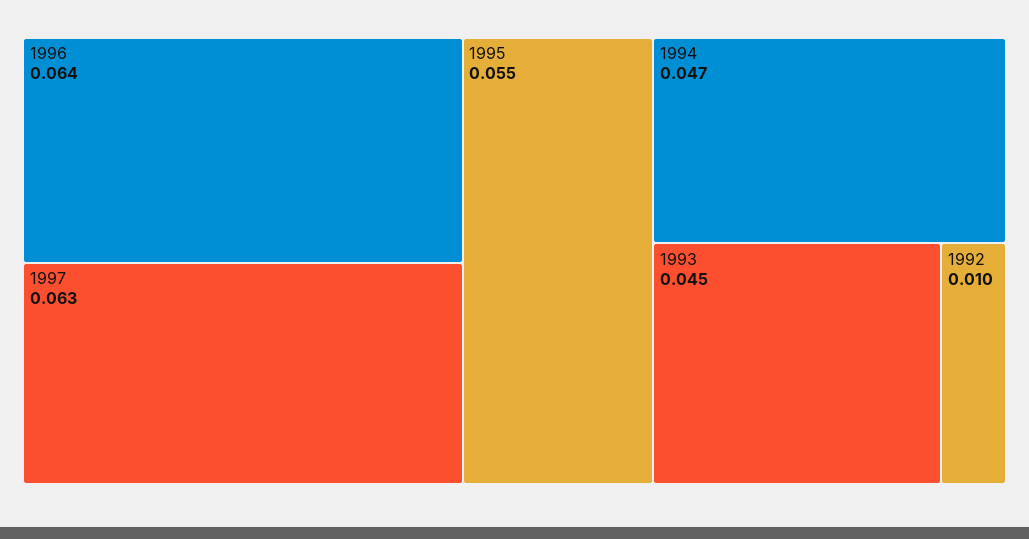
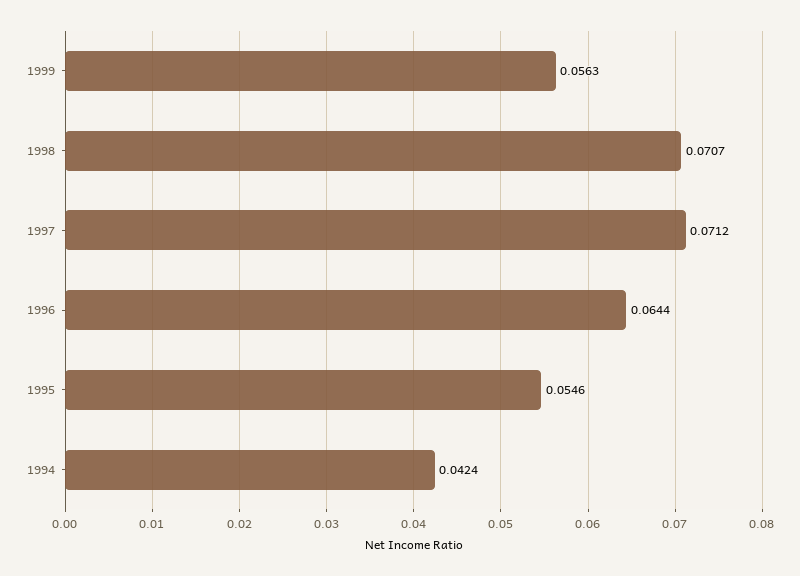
1997: 0.063 -> 0.0712
1994: 0.047 -> 0.0424
1993: 0.045 -> none
1992: 0.01 -> none
1999: none -> 0.0563
1998: none -> 0.0707

